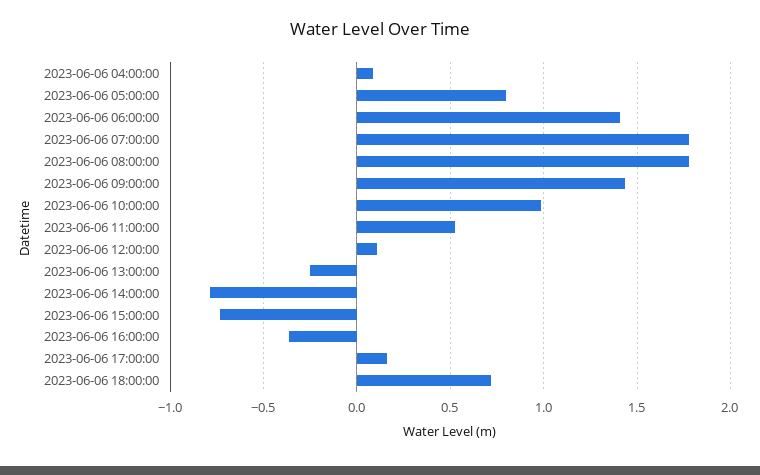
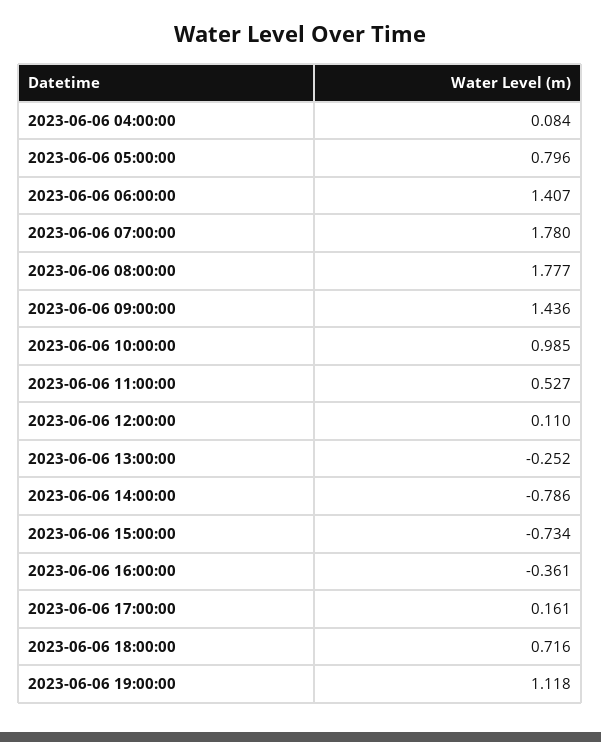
2023-06-06 19:00:00: none -> 1.118

